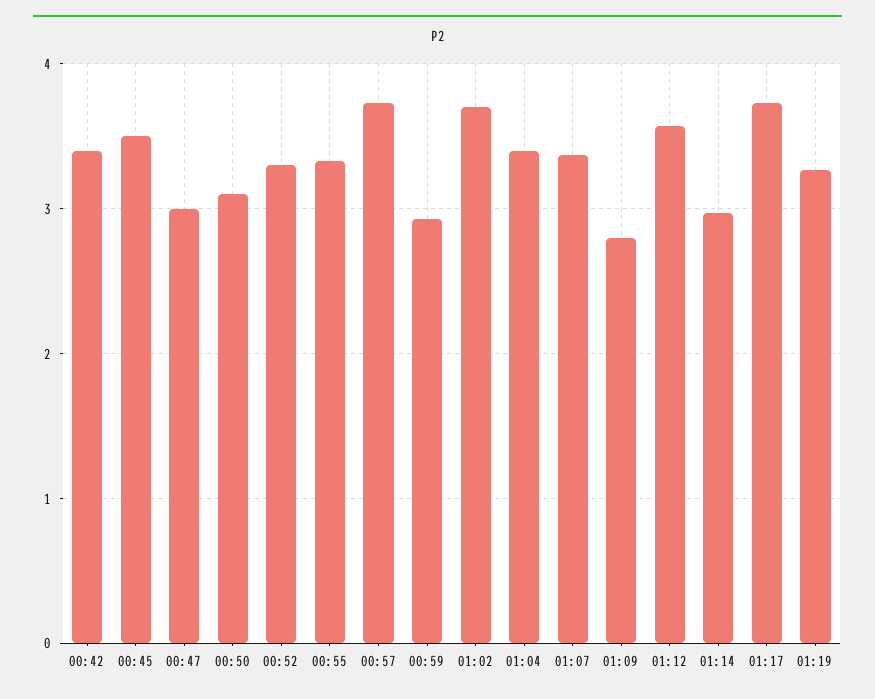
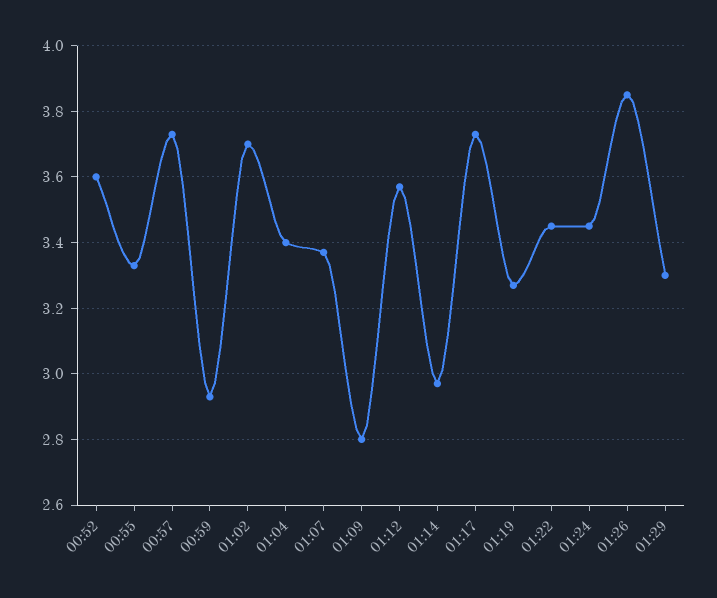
00:42: 3.4 -> none
00:45: 3.5 -> none
00:47: 3 -> none
00:50: 3.1 -> none
00:52: 3.3 -> 3.6
01:22: none -> 3.45
01:24: none -> 3.45
01:26: none -> 3.85
01:29: none -> 3.3

